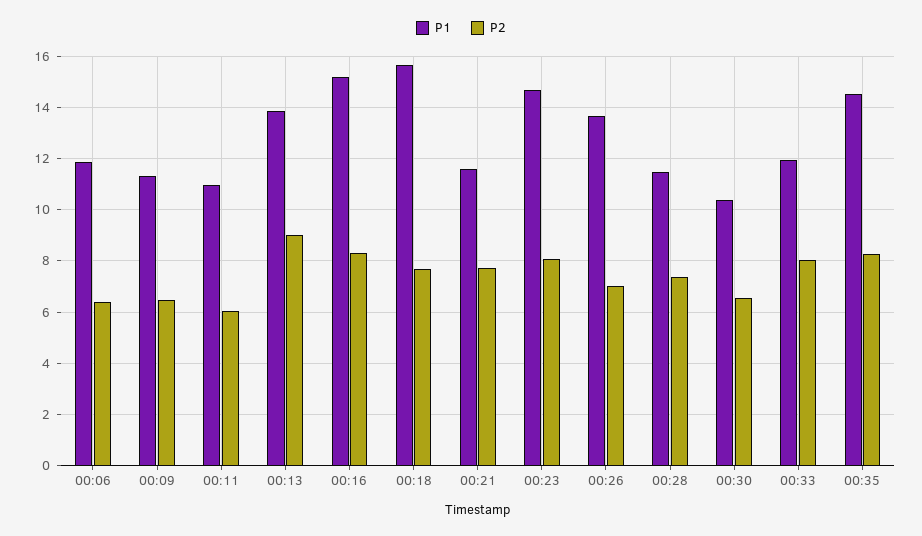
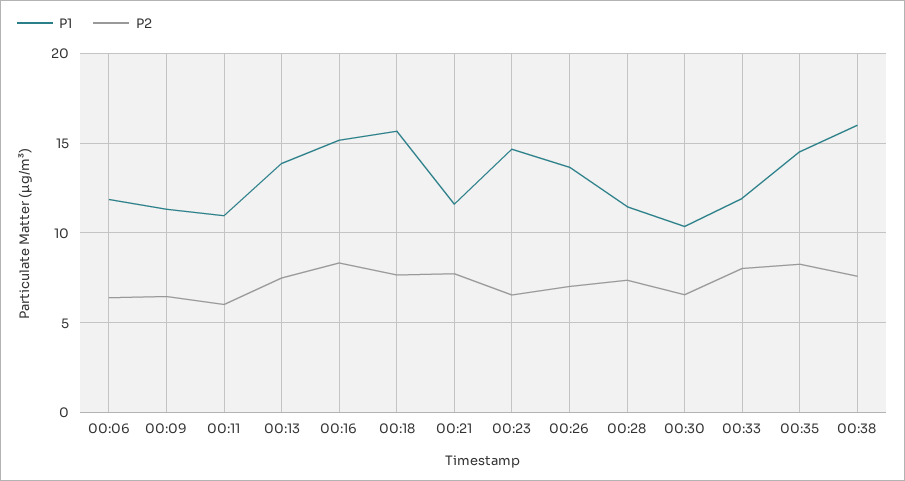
P2, 00:13: 9 -> 7.5
P2, 00:23: 8 -> 6.5
P1, 00:38: none -> 16
P2, 00:38: none -> 7.5

